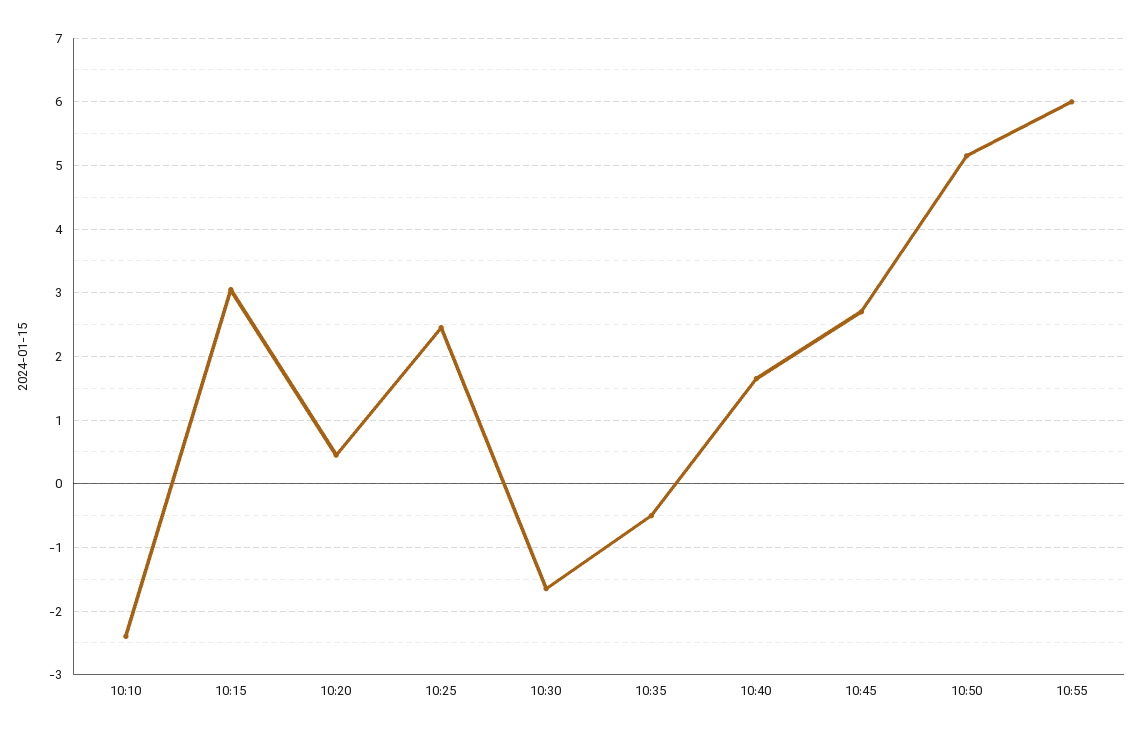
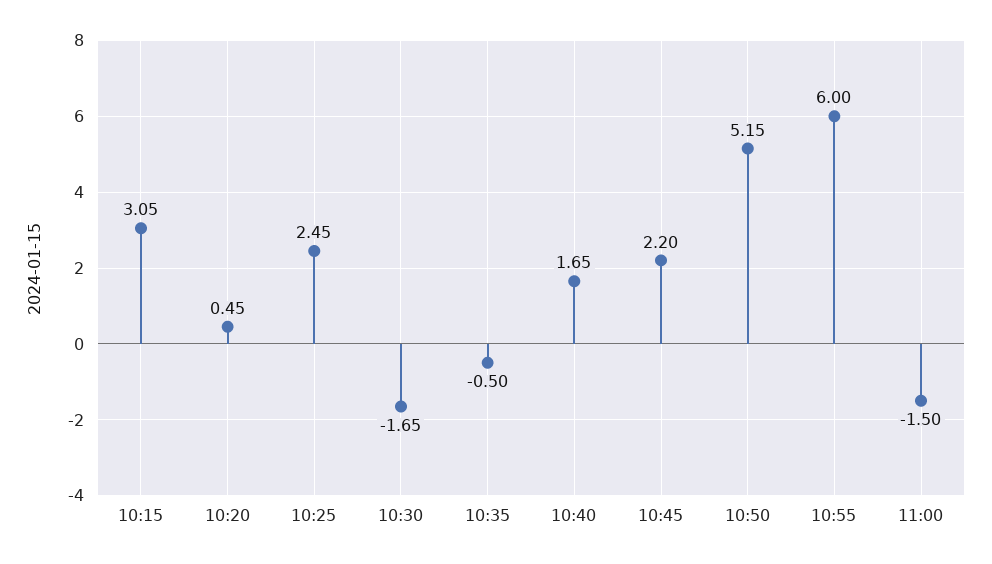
10:10: -2.4 -> none
10:45: 2.7 -> 2.2
11:00: none -> -1.5

